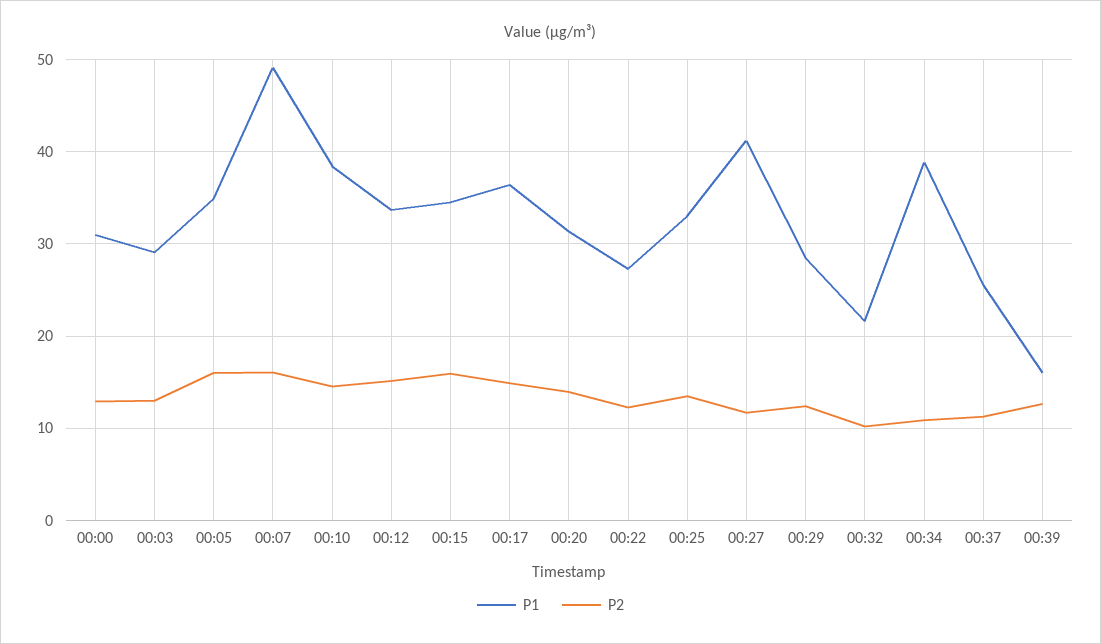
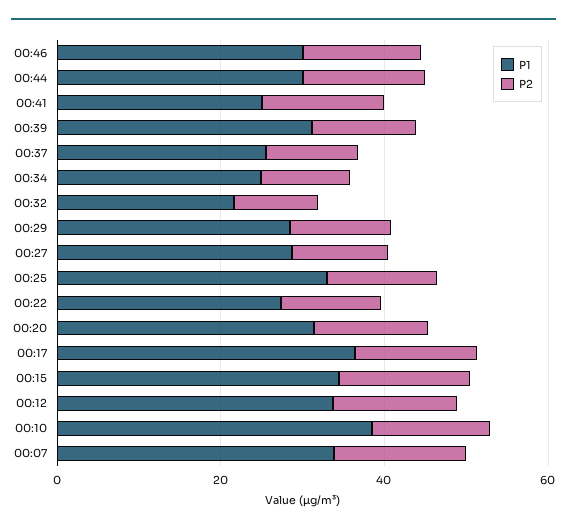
P1, 00:00: 31 -> none
P2, 00:00: 13 -> none
P1, 00:03: 29 -> none
P2, 00:03: 13 -> none
P1, 00:05: 35 -> none
P2, 00:05: 16 -> none
P1, 00:07: 49 -> 35
P1, 00:27: 41 -> 30
P1, 00:34: 39 -> 25
P1, 00:39: 16 -> 30
P1, 00:46: none -> 30
P2, 00:46: none -> 15
P1, 00:44: none -> 30
P2, 00:44: none -> 15
P1, 00:41: none -> 25
P2, 00:41: none -> 15

